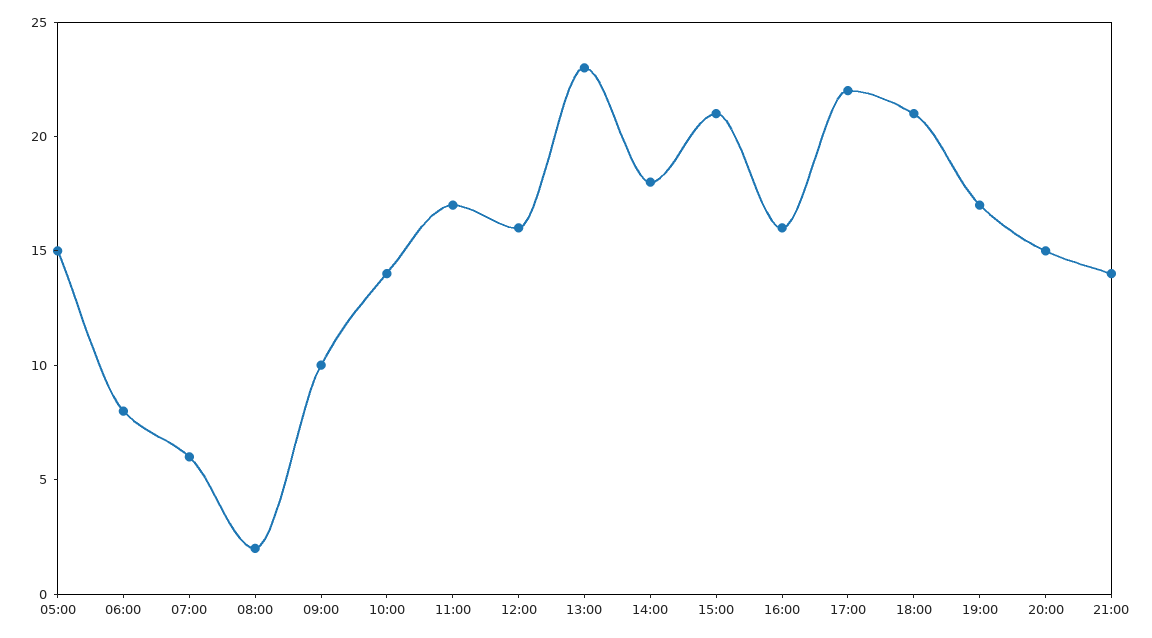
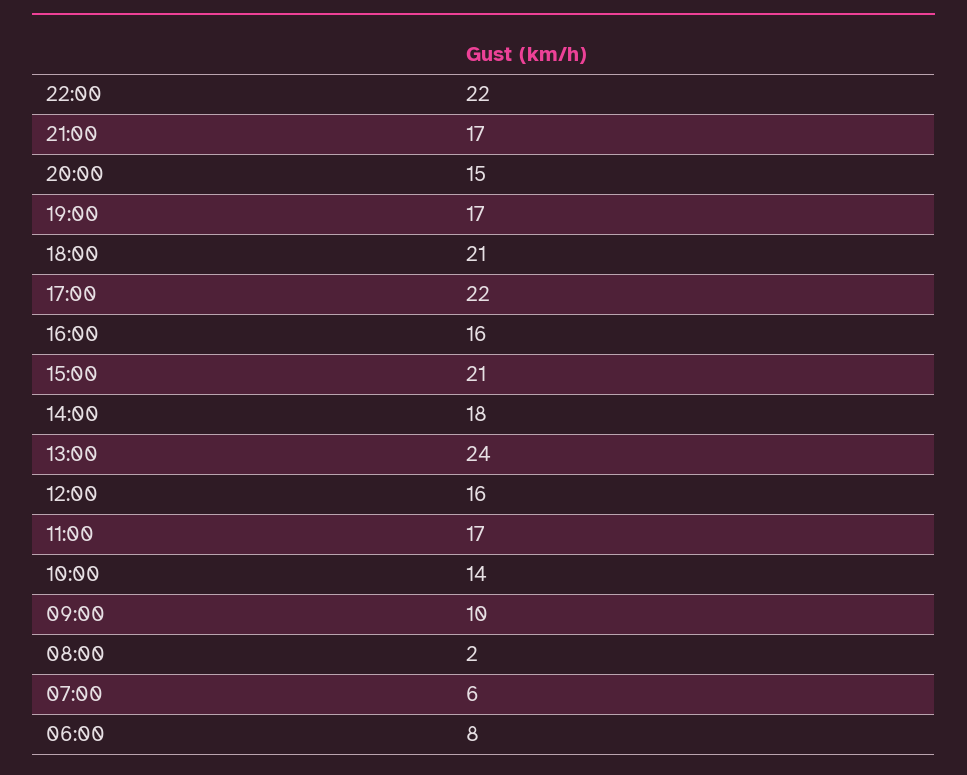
05:00: 15 -> none
13:00: 23 -> 24
21:00: 14 -> 17
22:00: none -> 22

